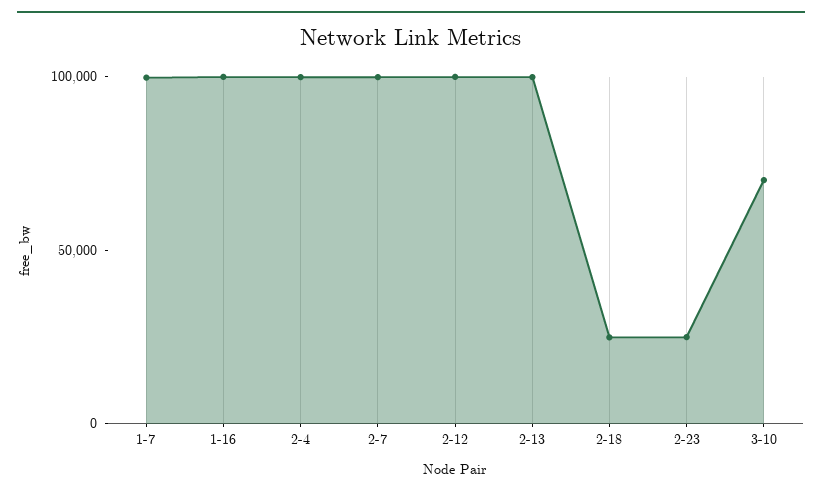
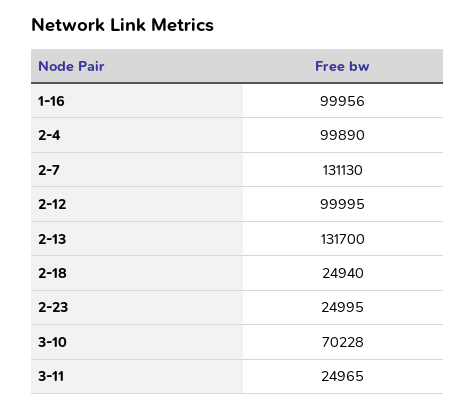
1-7: 100000 -> none
2-7: 100000 -> 131130
2-13: 100000 -> 131700
3-11: none -> 24965

